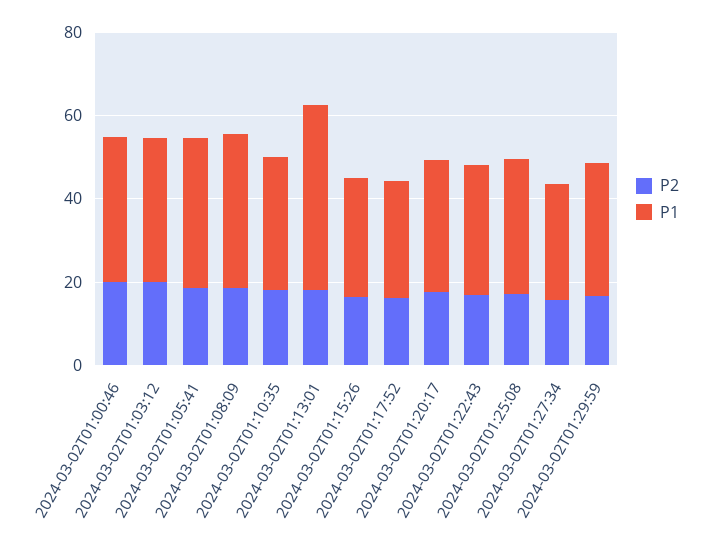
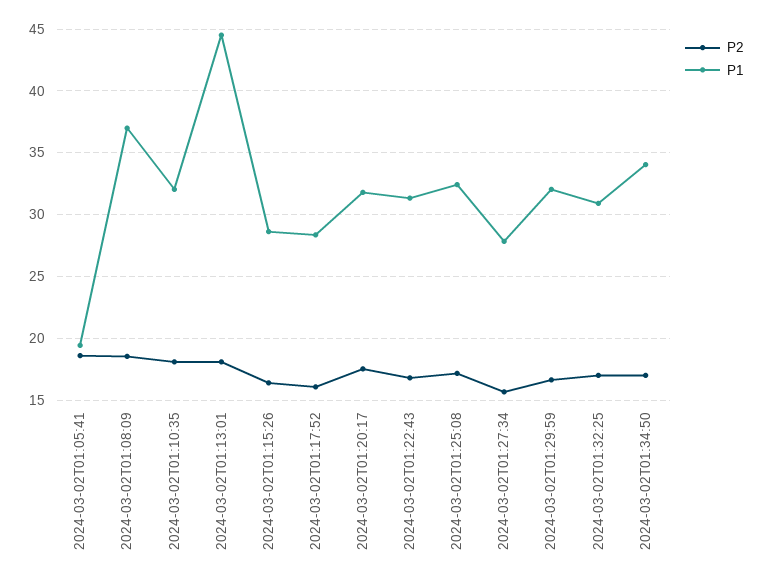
P2, 2024-03-02T01:00:46: 20 -> none
P1, 2024-03-02T01:00:46: 35 -> none
P2, 2024-03-02T01:03:12: 20 -> none
P1, 2024-03-02T01:03:12: 35 -> none
P1, 2024-03-02T01:05:41: 35 -> 19.5
P2, 2024-03-02T01:32:25: none -> 17
P1, 2024-03-02T01:32:25: none -> 31
P2, 2024-03-02T01:34:50: none -> 17
P1, 2024-03-02T01:34:50: none -> 34

